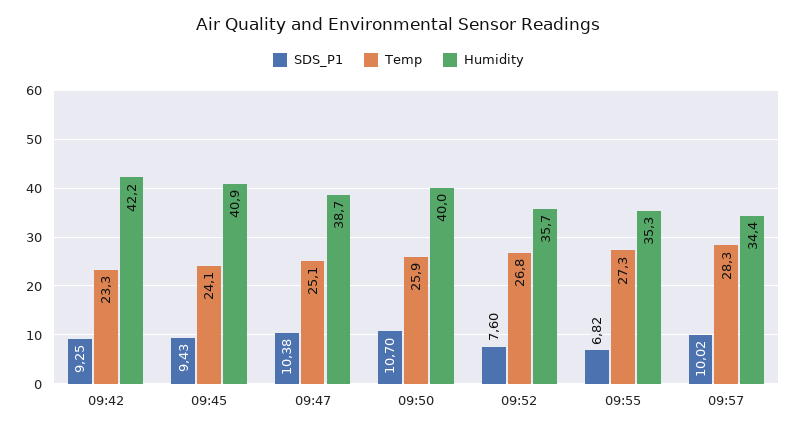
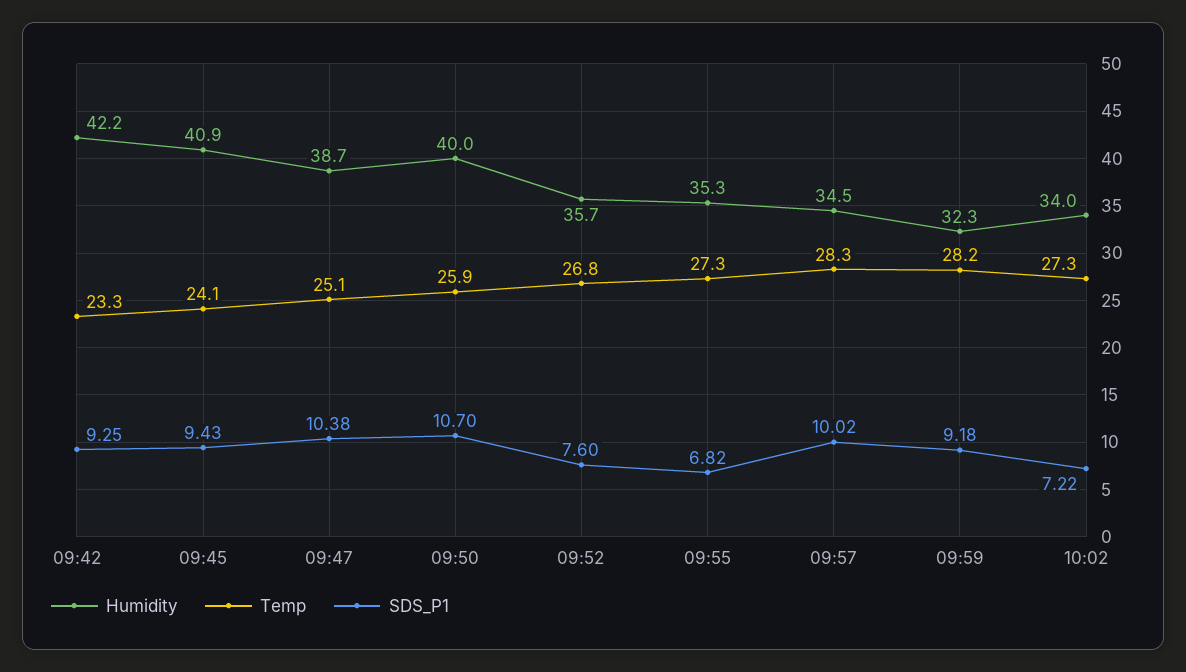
Humidity, 09:57: 34.4 -> 34.5
Humidity, 09:59: none -> 32.3
Temp, 09:59: none -> 28.2
SDS_P1, 09:59: none -> 9.18
Humidity, 10:02: none -> 34
Temp, 10:02: none -> 27.3
SDS_P1, 10:02: none -> 7.22

